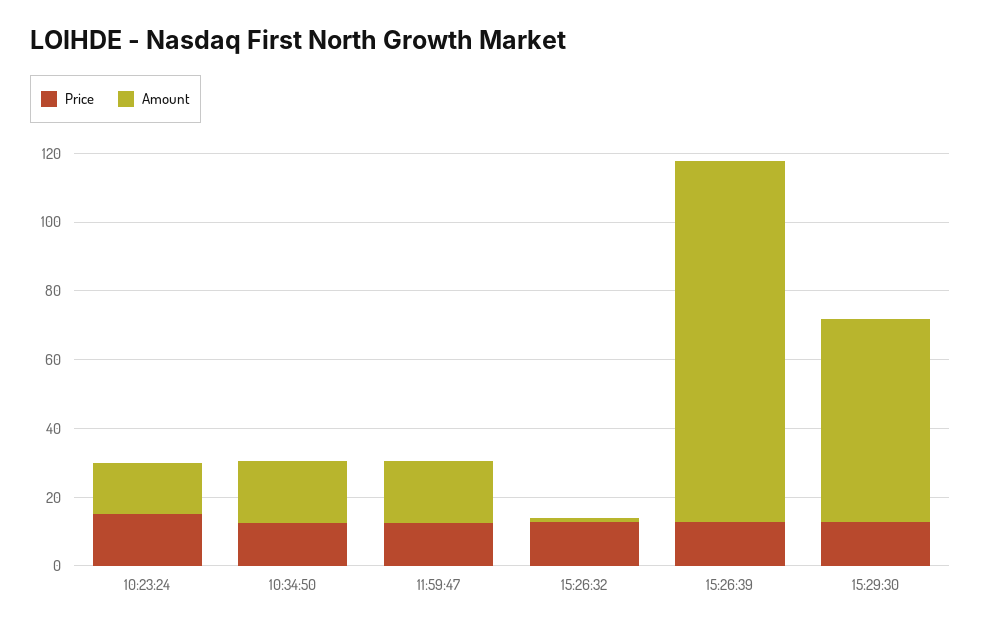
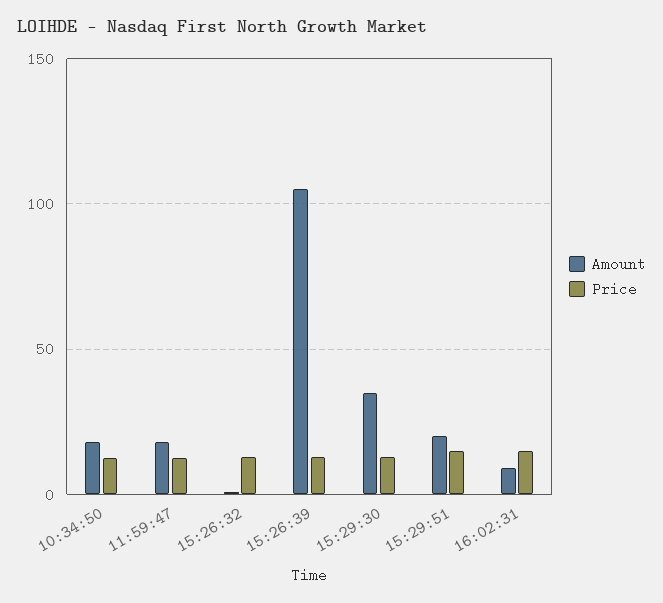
Price, 10:23:24: 15 -> none
Amount, 10:23:24: 15 -> none
Amount, 15:29:30: 60 -> 35
Amount, 15:29:51: none -> 20
Price, 15:29:51: none -> 15
Amount, 16:02:31: none -> 10
Price, 16:02:31: none -> 15

